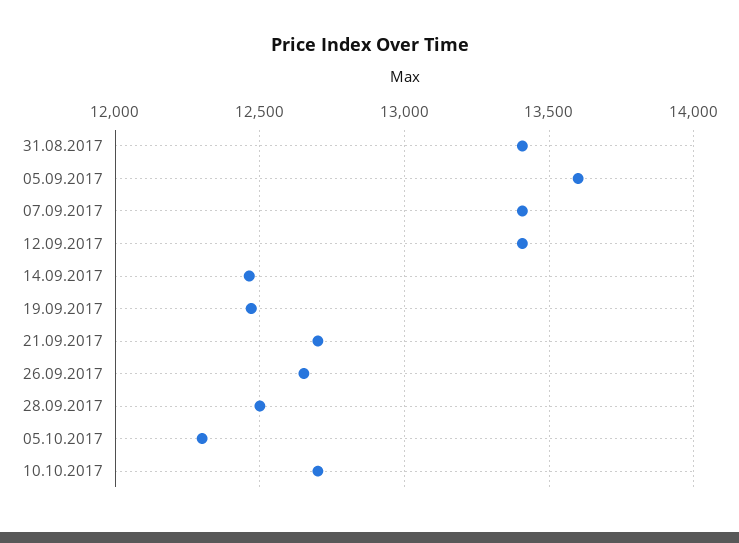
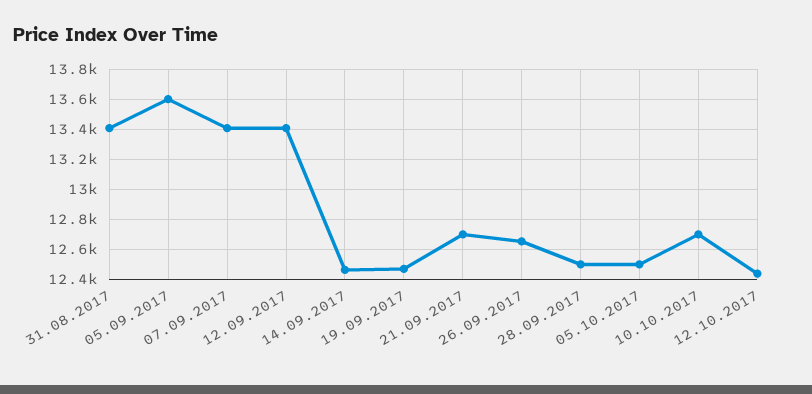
05.10.2017: 12300 -> 12500
12.10.2017: none -> 12450

